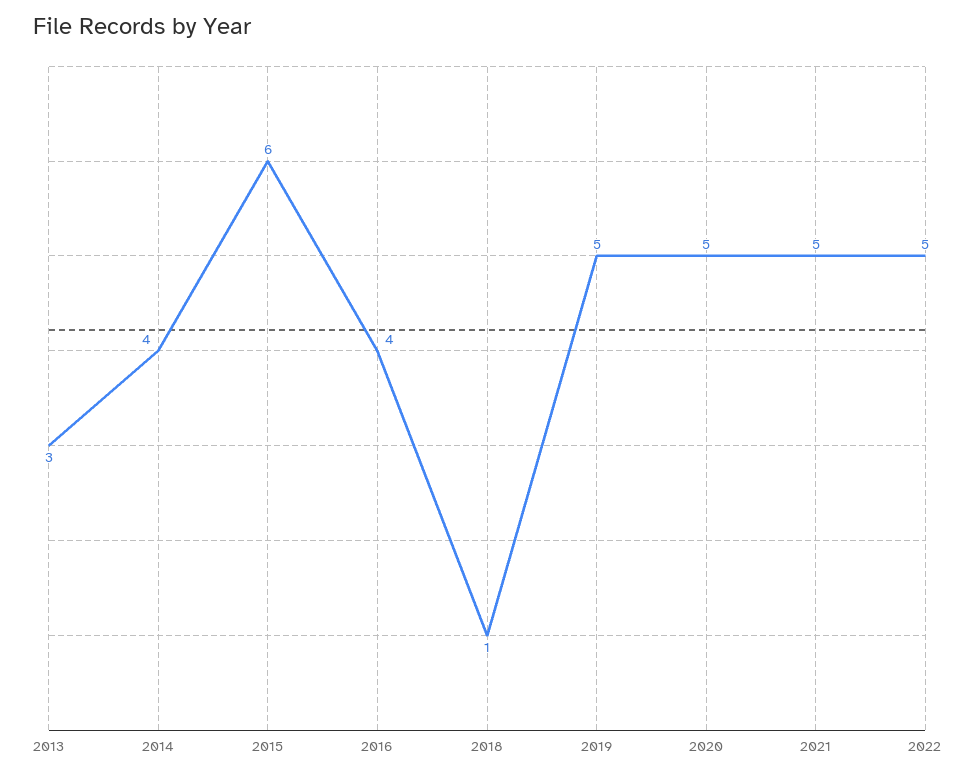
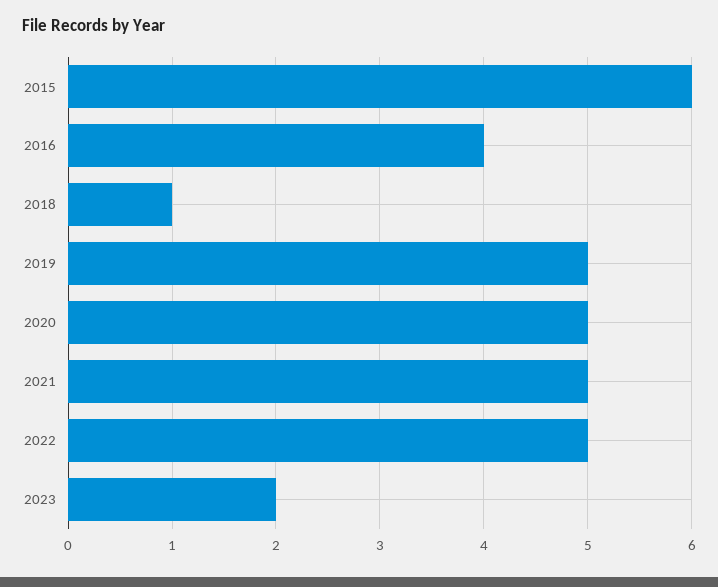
2013: 3 -> none
2014: 4 -> none
2023: none -> 2

